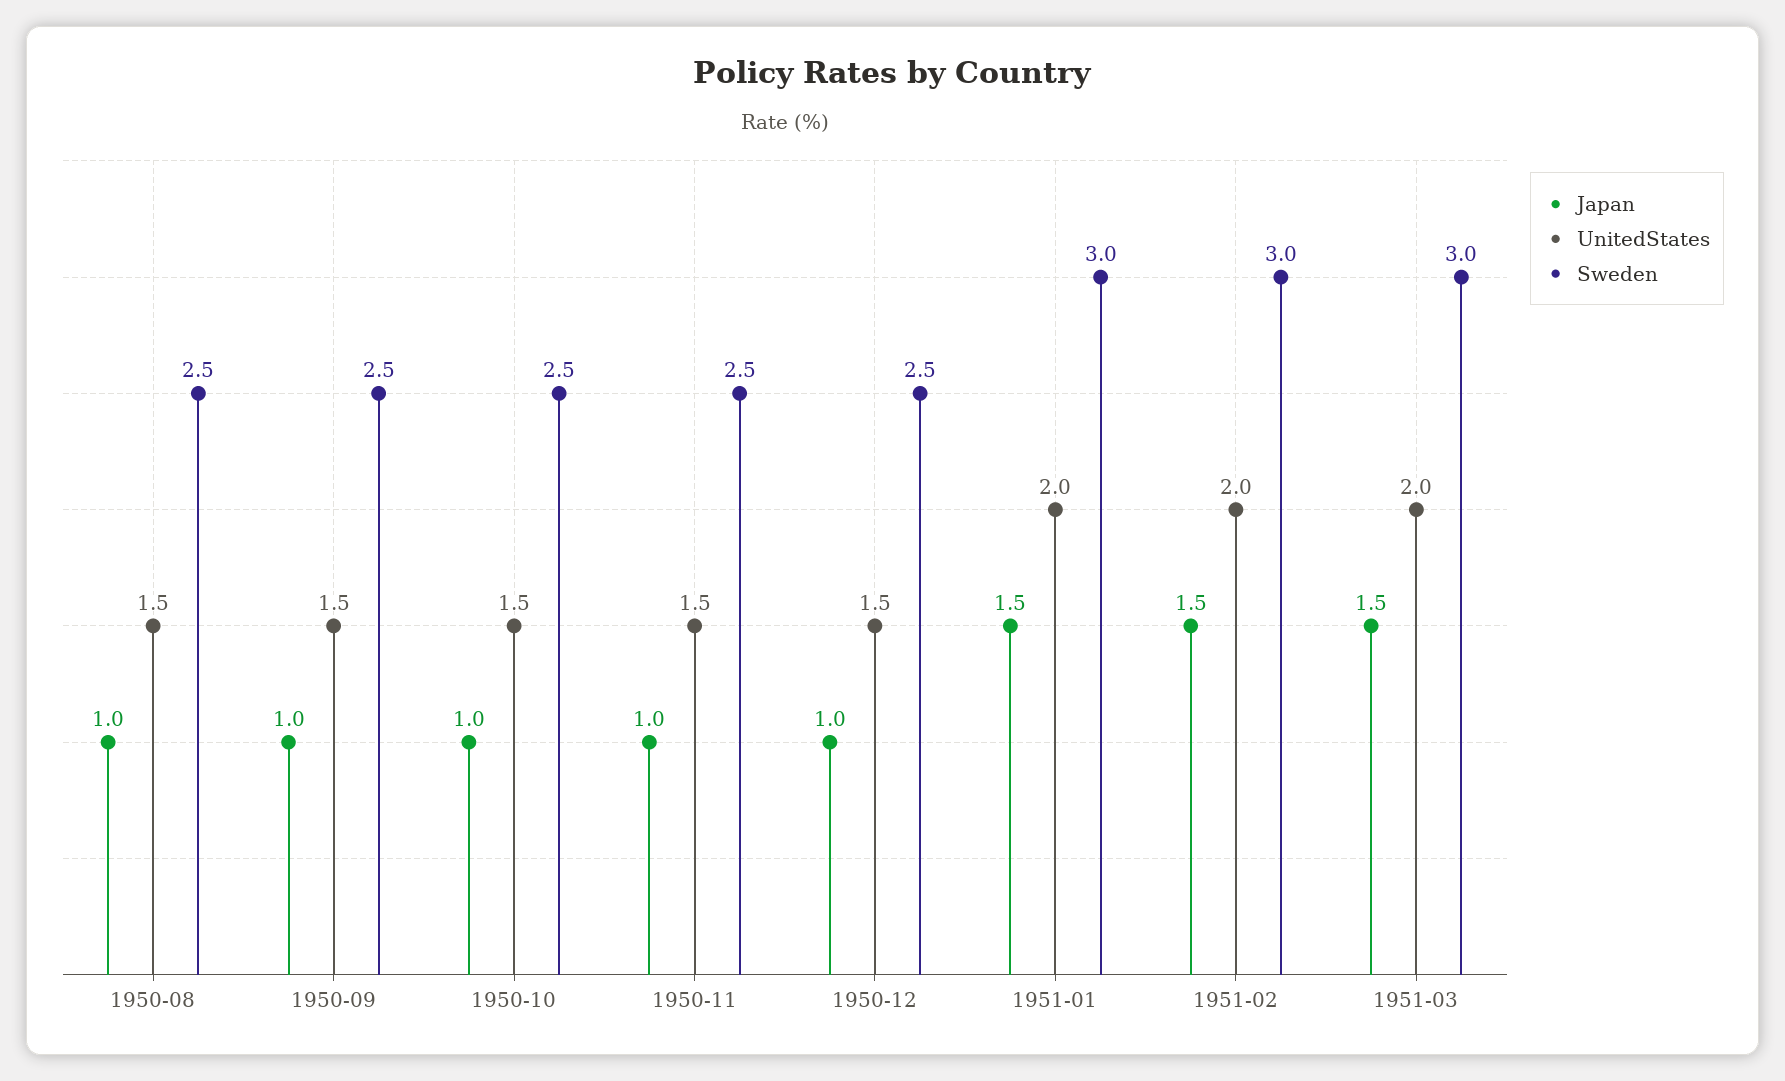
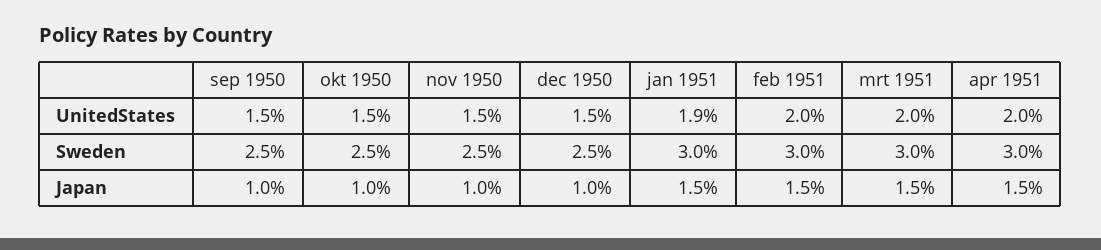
Japan, 1950-08: 1 -> none
UnitedStates, 1950-08: 1.5 -> none
Sweden, 1950-08: 2.5 -> none
UnitedStates, 1951-01: 2 -> 1.9
UnitedStates, apr 1951: none -> 2
Sweden, apr 1951: none -> 3
Japan, apr 1951: none -> 1.5

